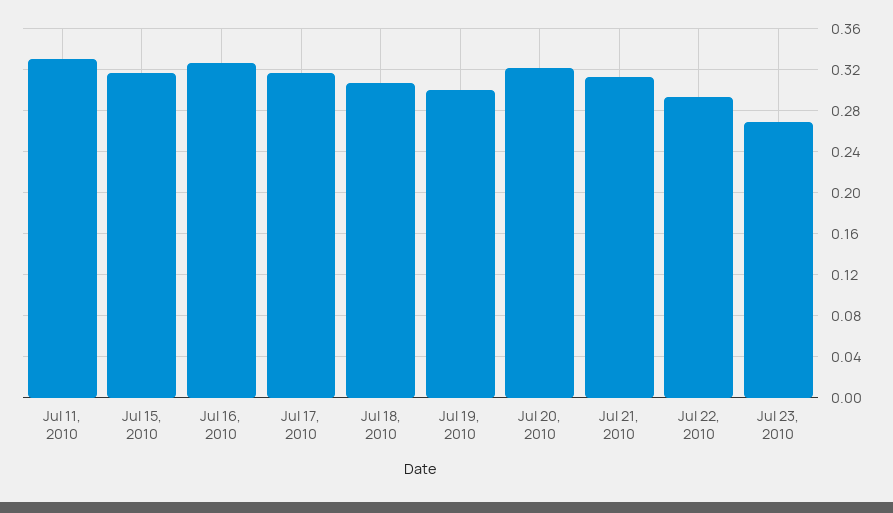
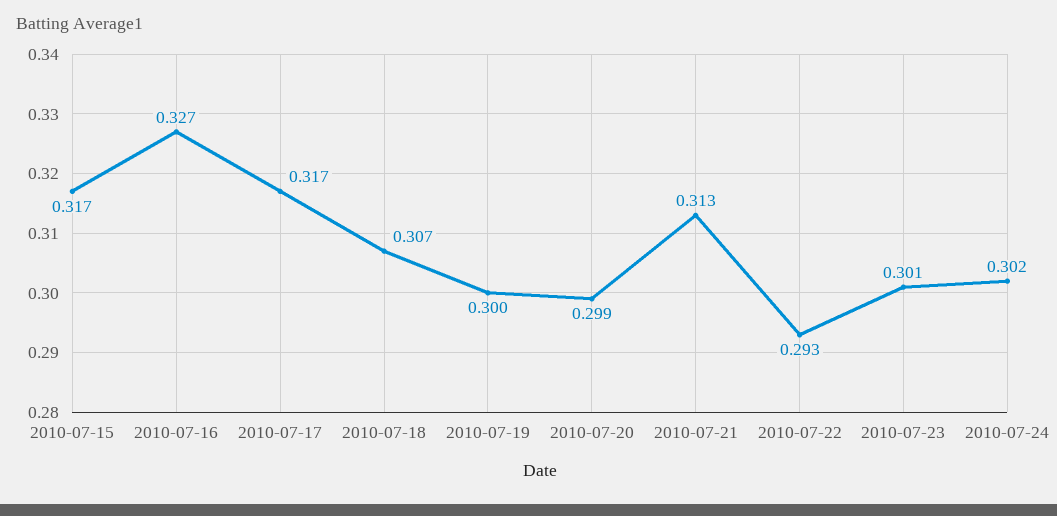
Jul 11, 2010: 0.33 -> none
Jul 20, 2010: 0.32 -> 0.299
Jul 23, 2010: 0.27 -> 0.301
2010-07-24: none -> 0.302

